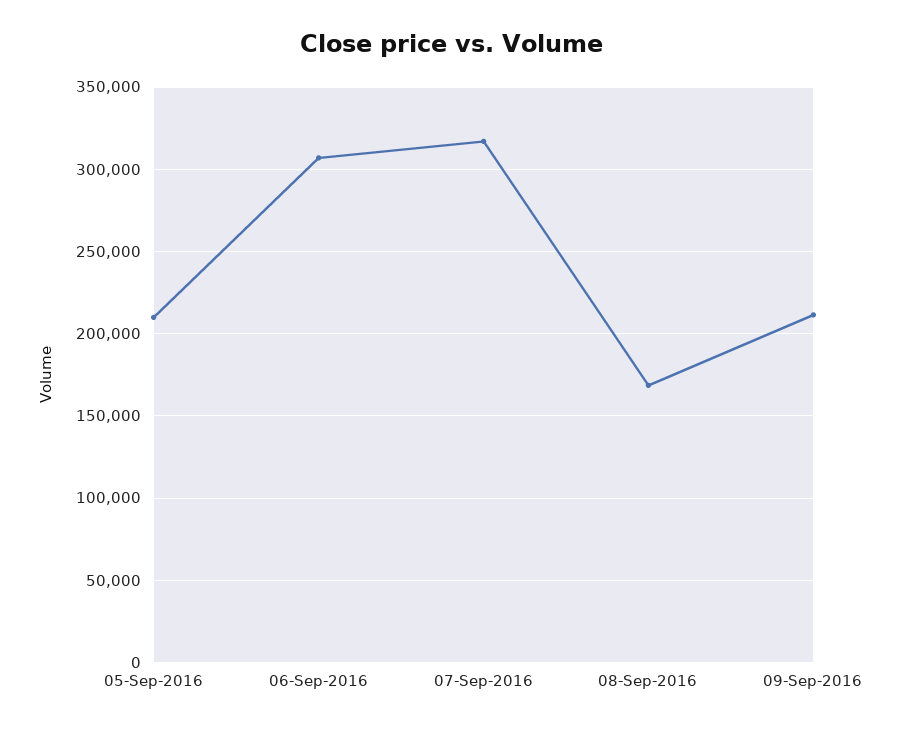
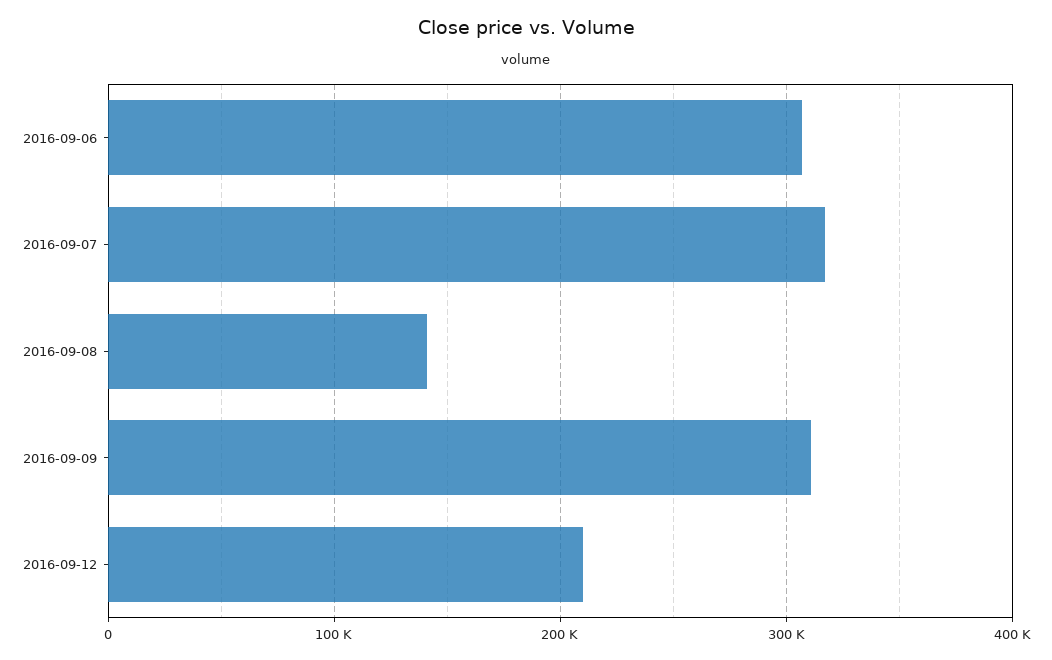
05-Sep-2016: 210000 -> none
08-Sep-2016: 170000 -> 140000
09-Sep-2016: 210000 -> 310000
2016-09-12: none -> 210000

